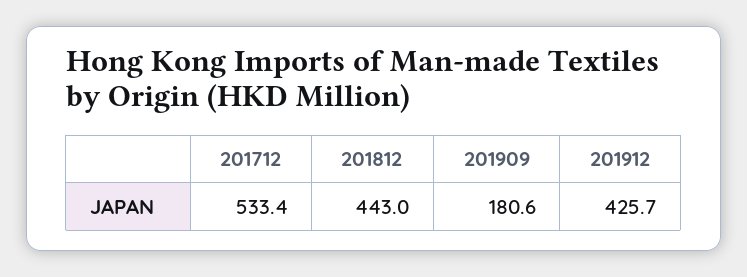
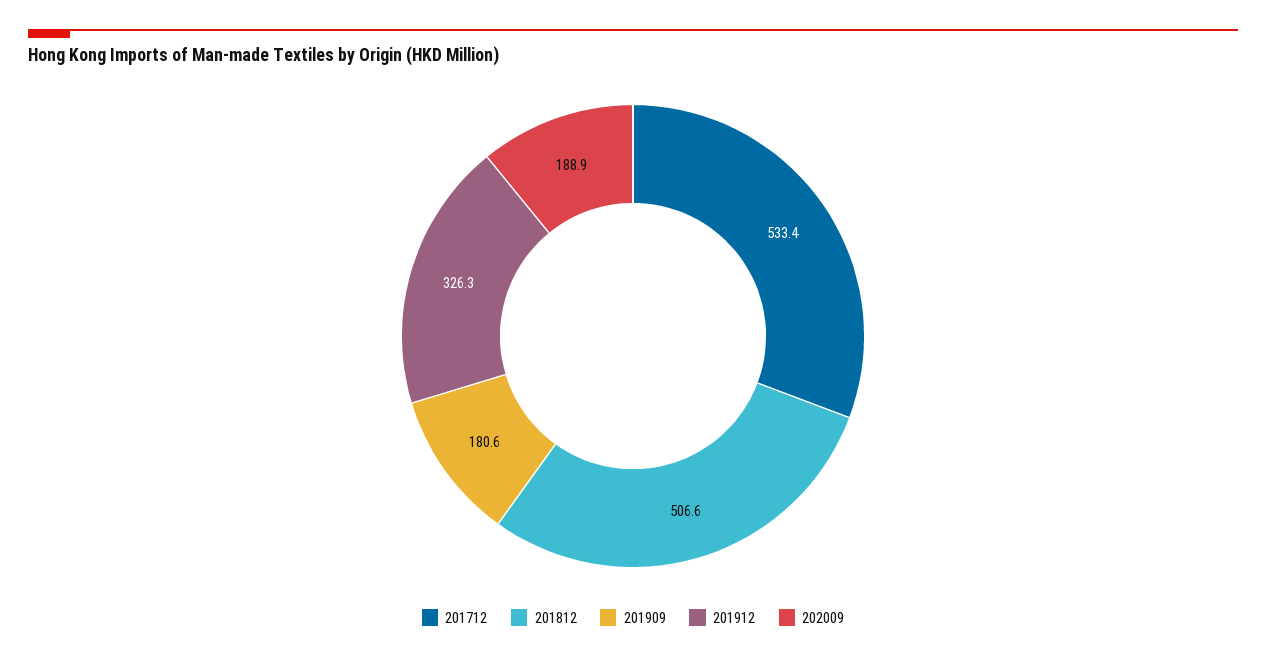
201812: 443 -> 506.6
201912: 425.7 -> 326.3
202009: none -> 188.9

